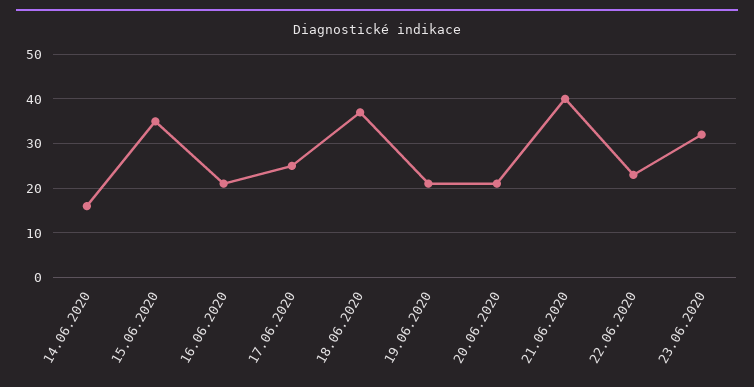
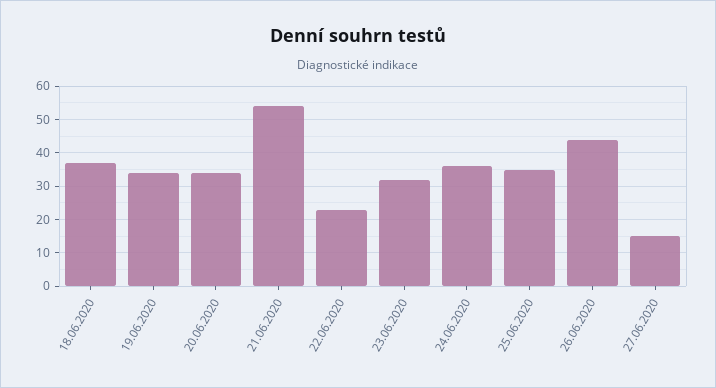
14.06.2020: 15 -> none
15.06.2020: 35 -> none
16.06.2020: 20 -> none
17.06.2020: 25 -> none
19.06.2020: 20 -> 35
20.06.2020: 20 -> 35
21.06.2020: 40 -> 55
24.06.2020: none -> 35
25.06.2020: none -> 35
26.06.2020: none -> 45
27.06.2020: none -> 15

